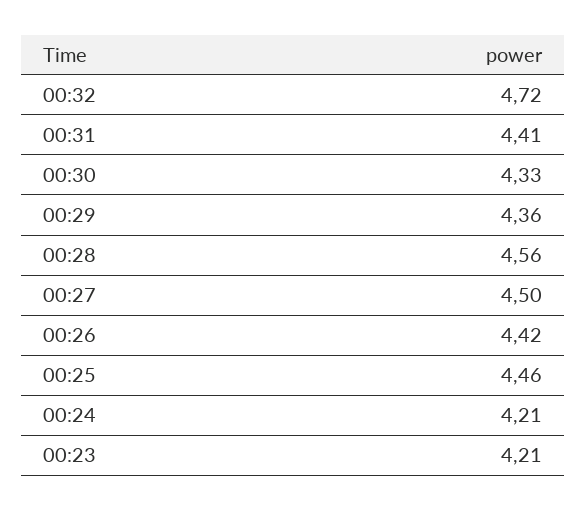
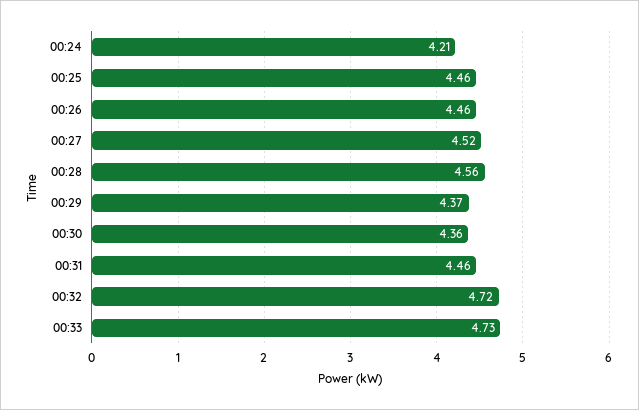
00:31: 4.41 -> 4.46
00:30: 4.33 -> 4.36
00:29: 4.36 -> 4.37
00:27: 4.5 -> 4.52
00:26: 4.42 -> 4.46
00:23: 4.21 -> none
00:33: none -> 4.73

